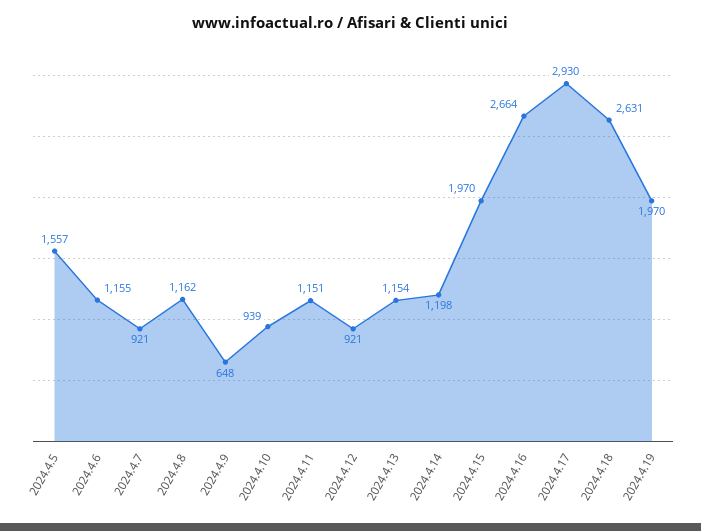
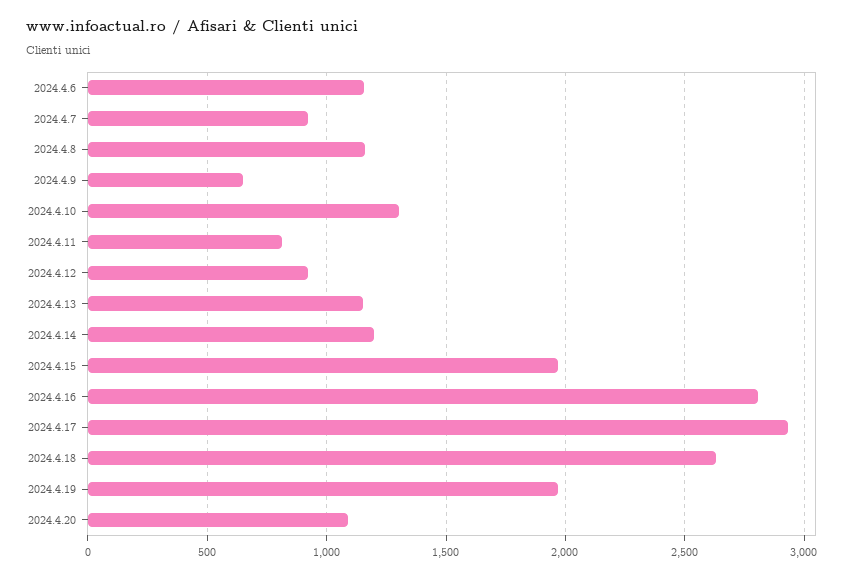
2024.4.5: 1557 -> none
2024.4.10: 939 -> 1300
2024.4.11: 1151 -> 800
2024.4.16: 2664 -> 2800
2024.4.20: none -> 1100

